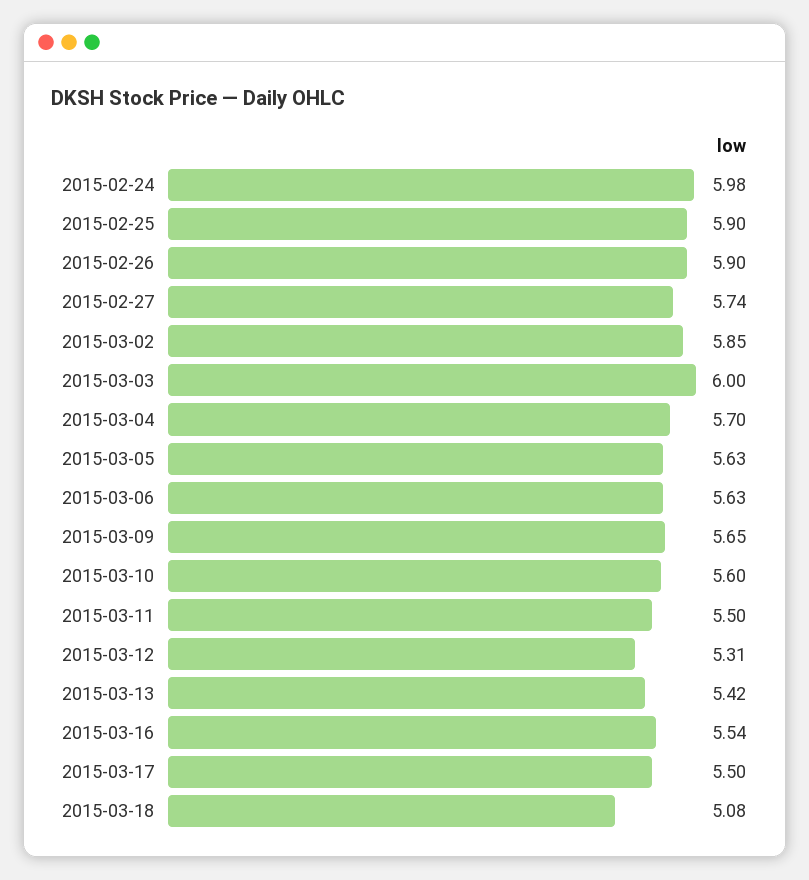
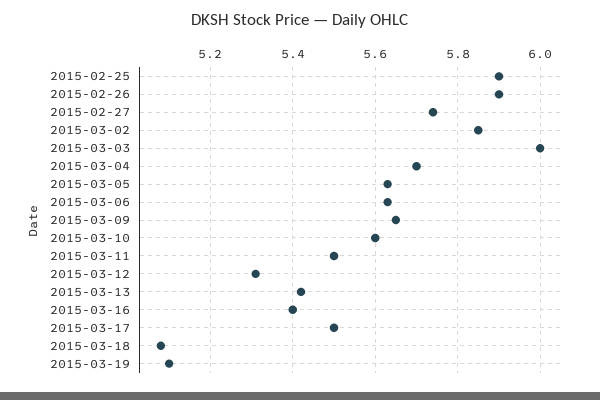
2015-02-24: 5.98 -> none
2015-03-16: 5.54 -> 5.4
2015-03-19: none -> 5.1

